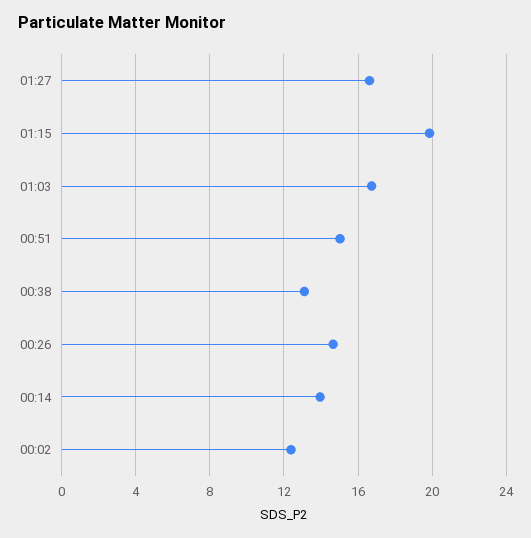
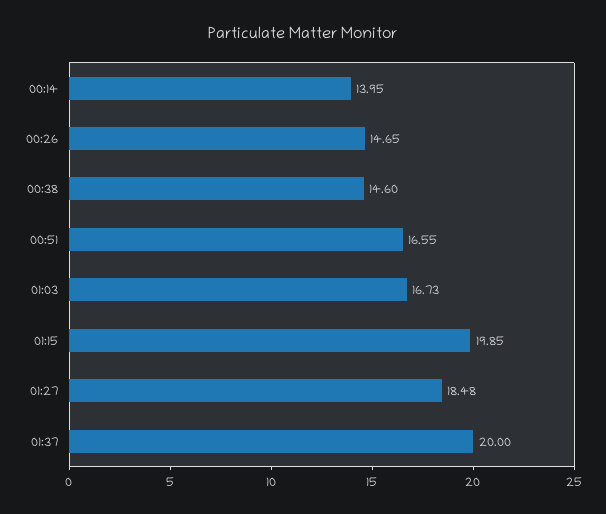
01:27: 16.5 -> 18.48
00:51: 15 -> 16.55
00:38: 13 -> 14.6
00:02: 12.5 -> none
01:37: none -> 20

